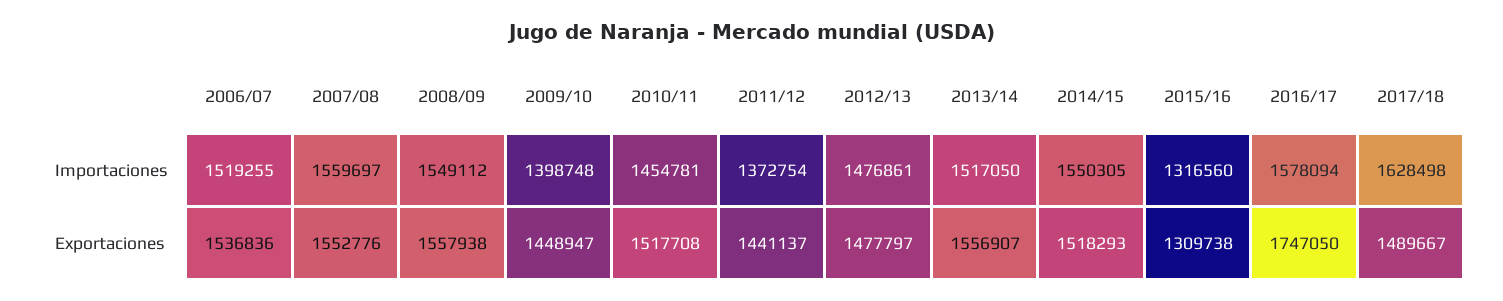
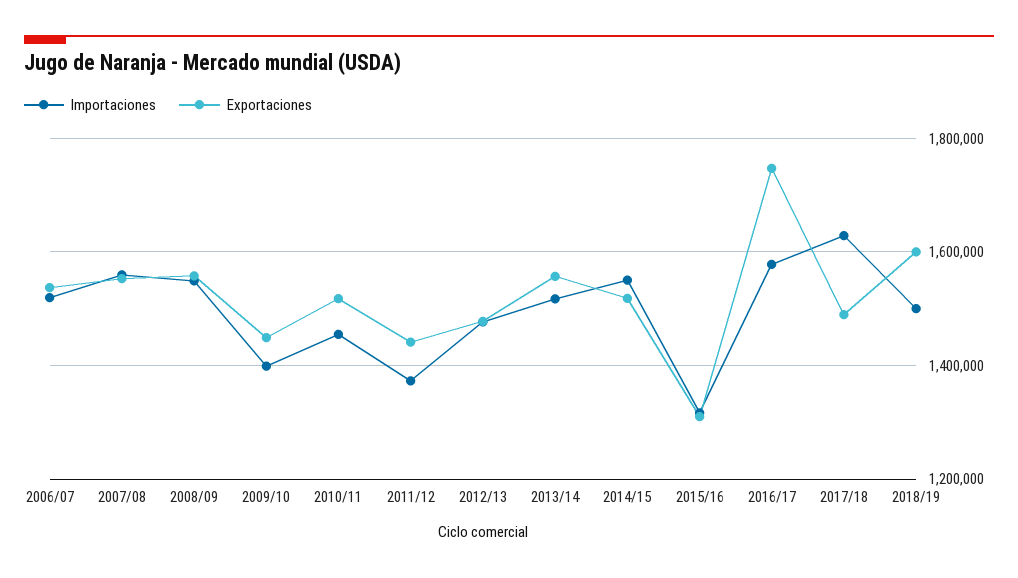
Importaciones, 2018/19: none -> 1500000
Exportaciones, 2018/19: none -> 1600000

